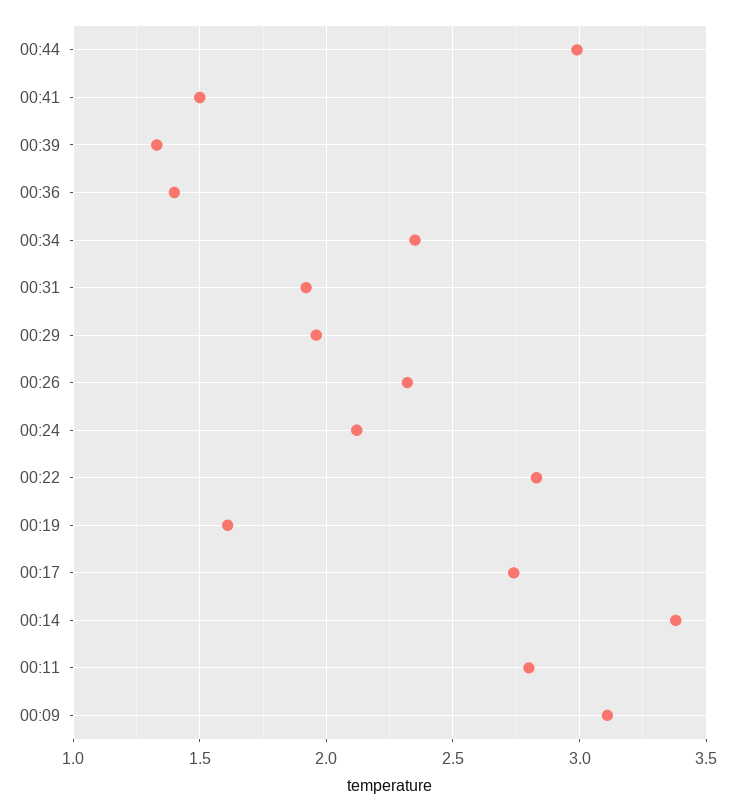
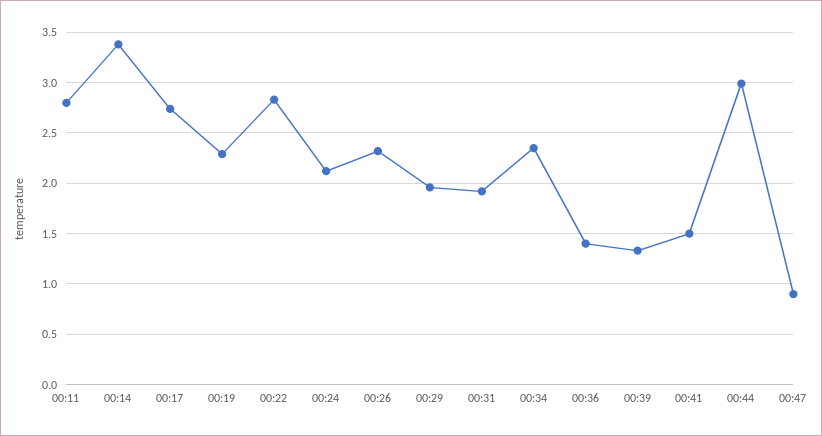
00:19: 1.6 -> 2.3
00:09: 3.1 -> none
00:47: none -> 0.9

